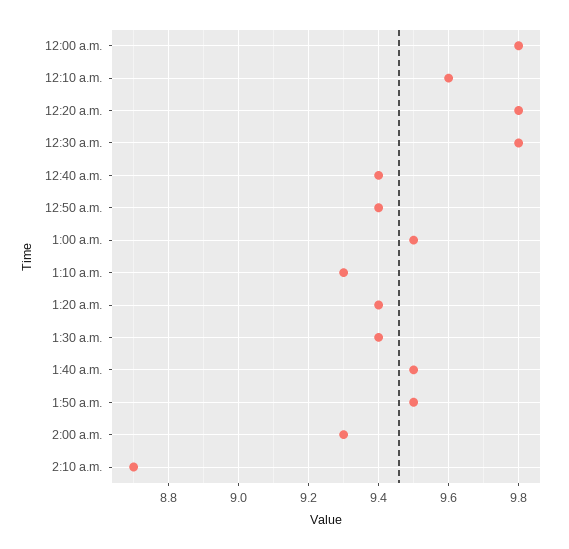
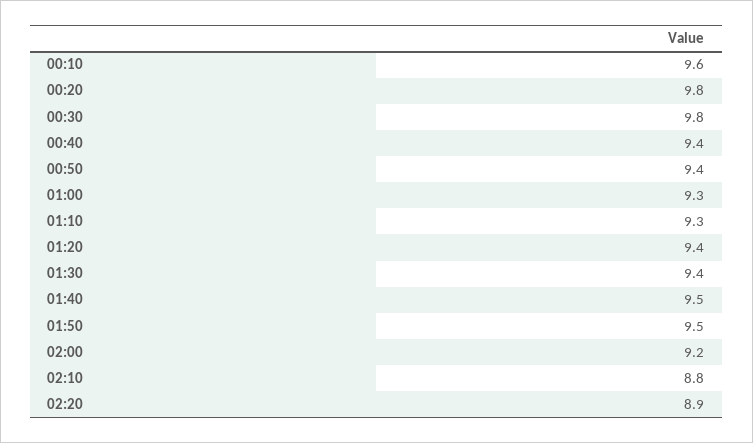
12:00 a.m.: 9.8 -> none
1:00 a.m.: 9.5 -> 9.3
2:00 a.m.: 9.3 -> 9.2
2:10 a.m.: 8.7 -> 8.8
02:20: none -> 8.9

